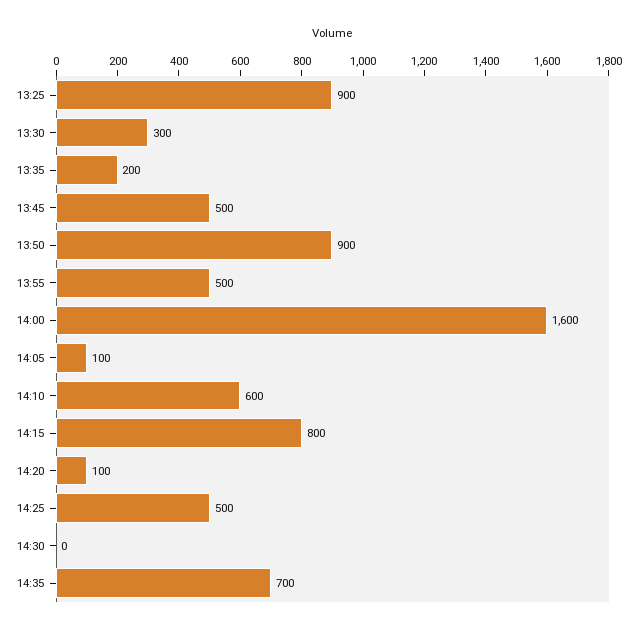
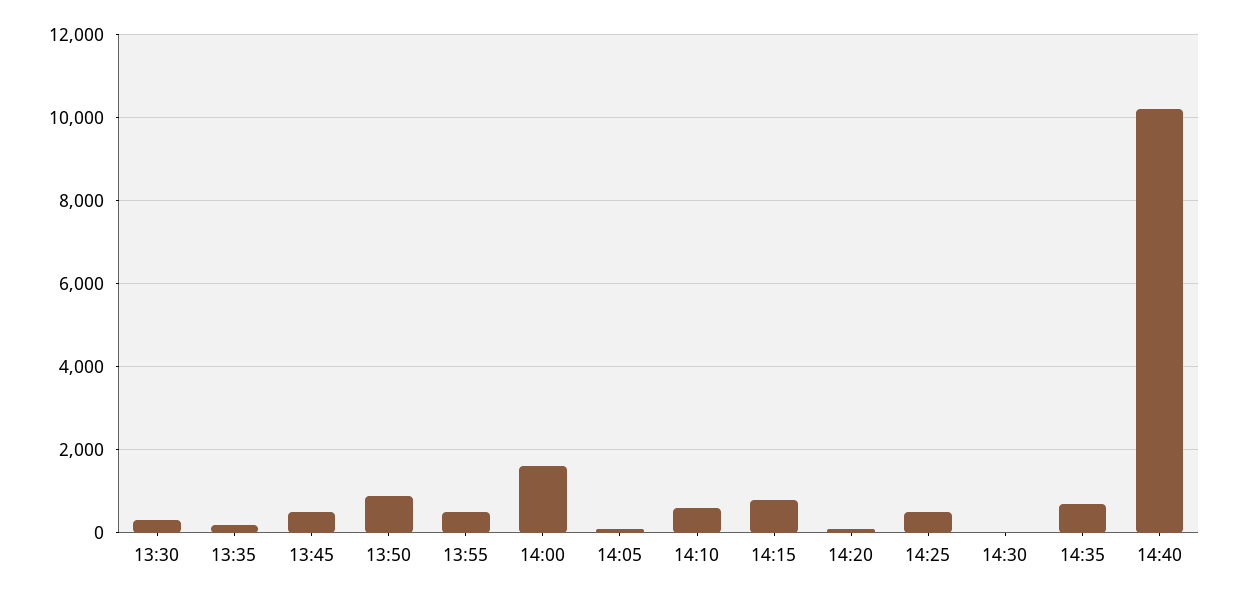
13:25: 900 -> none
14:40: none -> 10200

